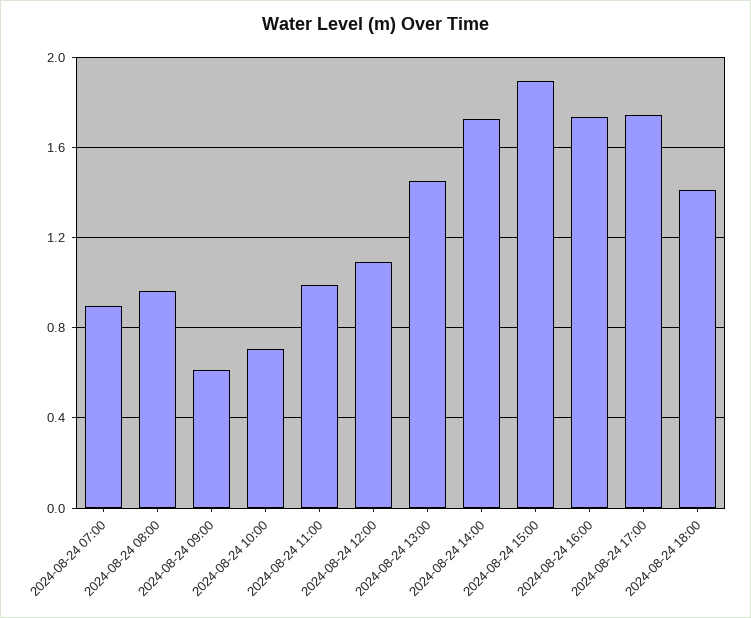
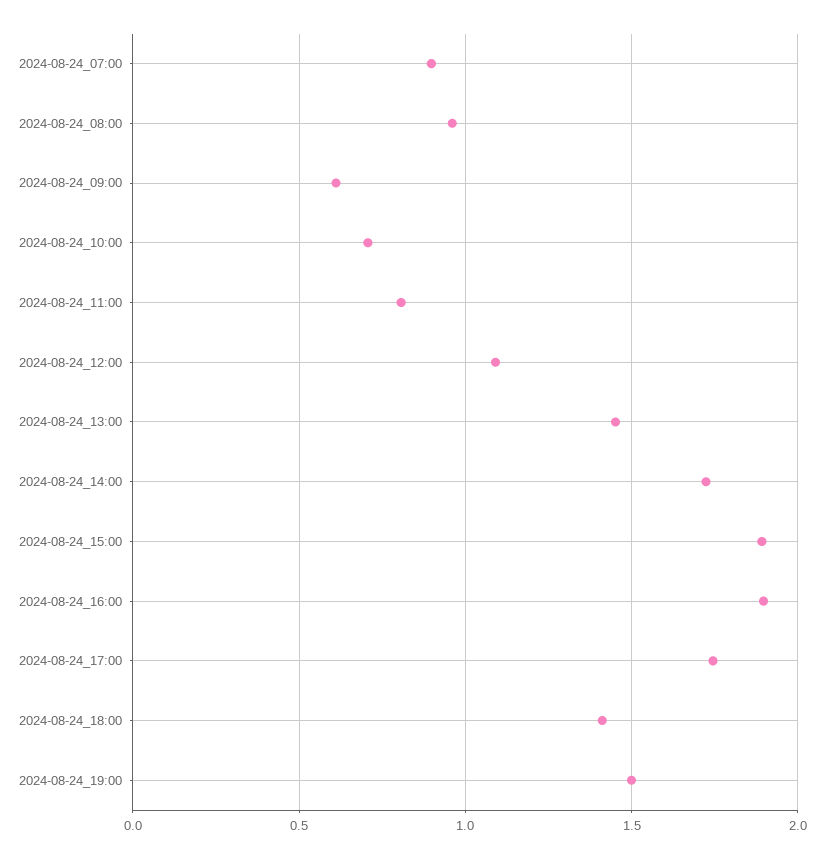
2024-08-24 11:00: 1 -> 0.8
2024-08-24 16:00: 1.75 -> 1.9
2024-08-24_19:00: none -> 1.5

